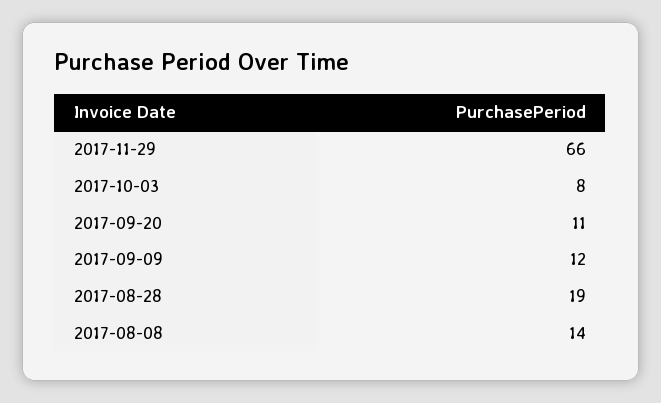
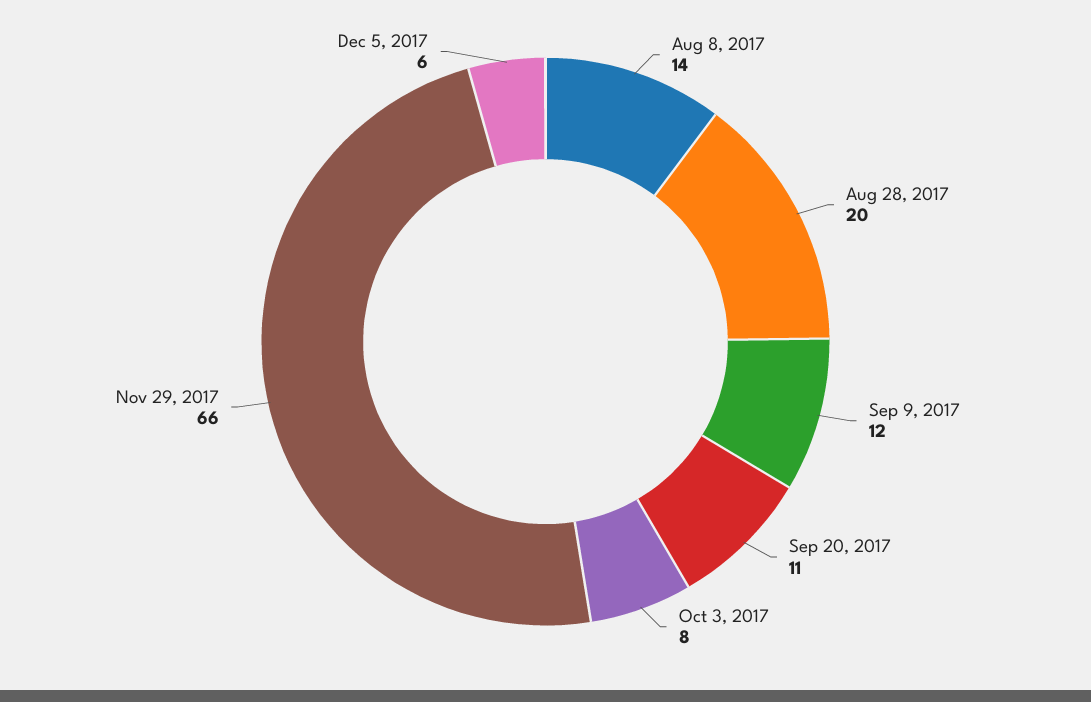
2017-08-28: 19 -> 20
Dec 5, 2017: none -> 6

